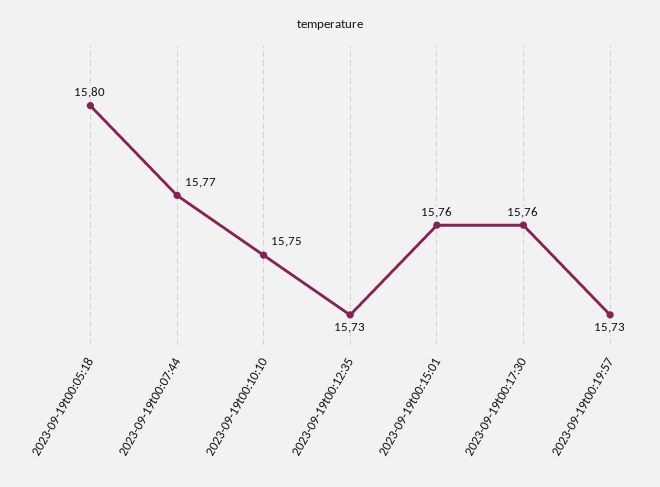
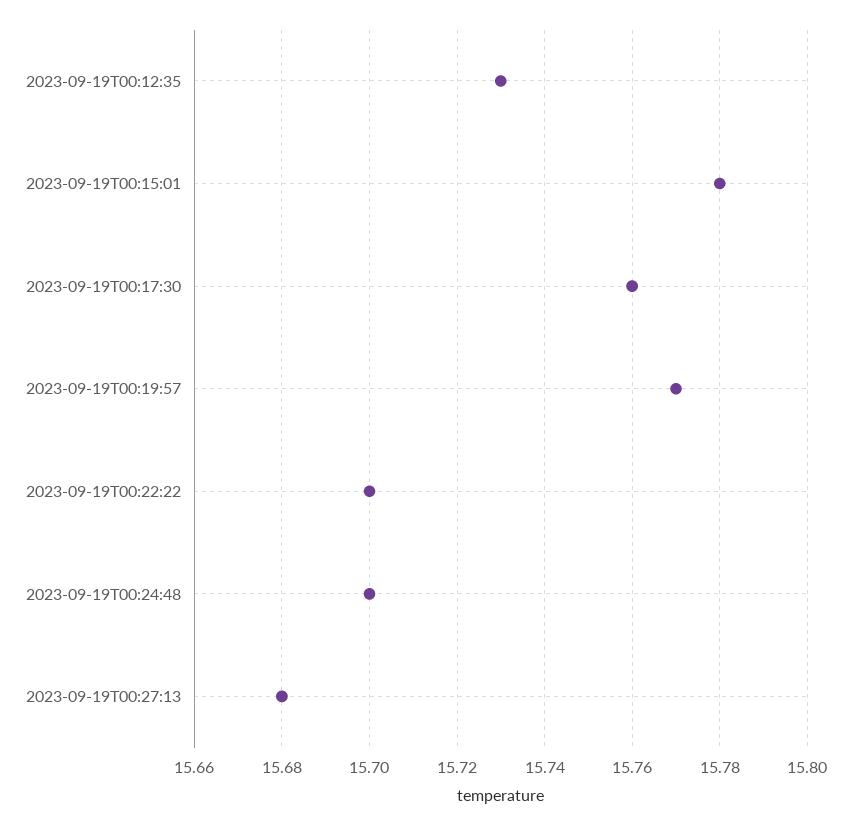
2023-09-19t00:05:18: 15.8 -> none
2023-09-19t00:07:44: 15.77 -> none
2023-09-19t00:10:10: 15.75 -> none
2023-09-19t00:15:01: 15.76 -> 15.78
2023-09-19t00:19:57: 15.73 -> 15.77
2023-09-19T00:22:22: none -> 15.7
2023-09-19T00:24:48: none -> 15.7
2023-09-19T00:27:13: none -> 15.68

